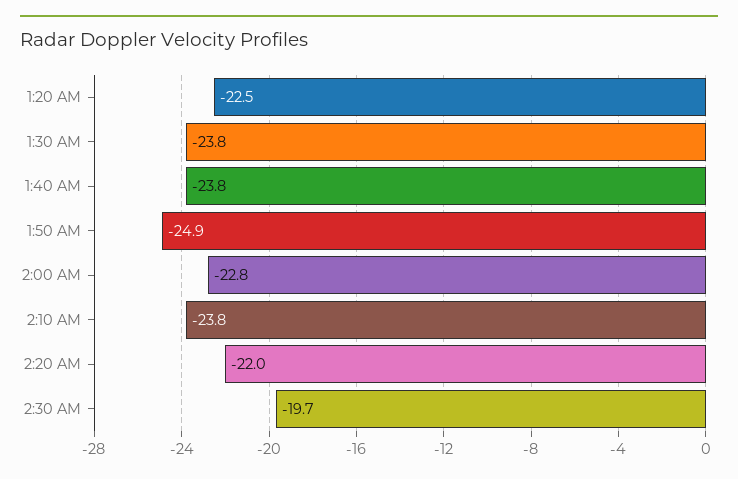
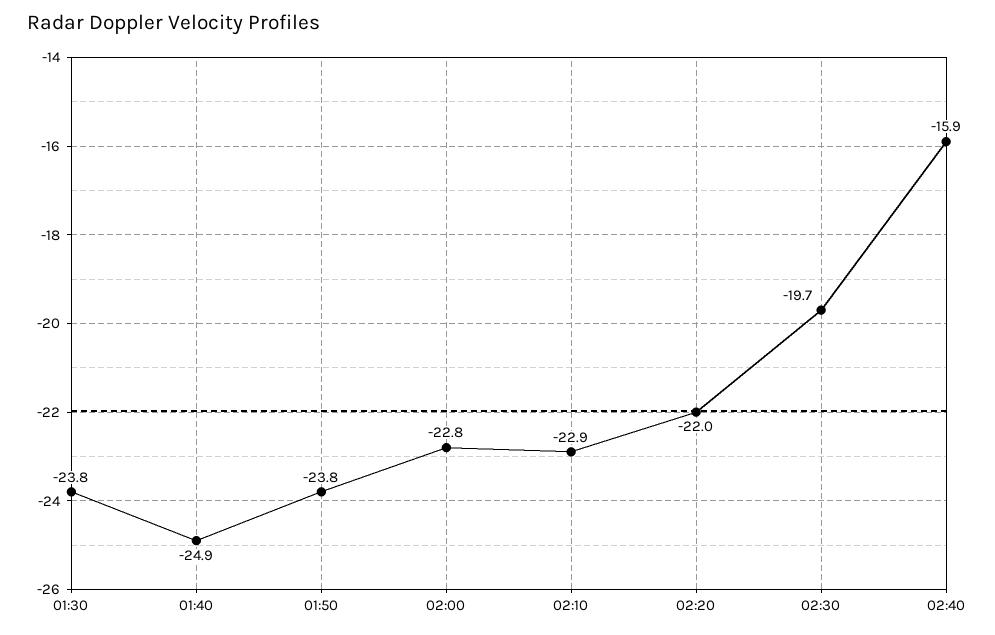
1:20 AM: -22.5 -> none
1:40 AM: -23.8 -> -24.9
1:50 AM: -24.9 -> -23.8
2:10 AM: -23.8 -> -22.9
02:40: none -> -15.9

